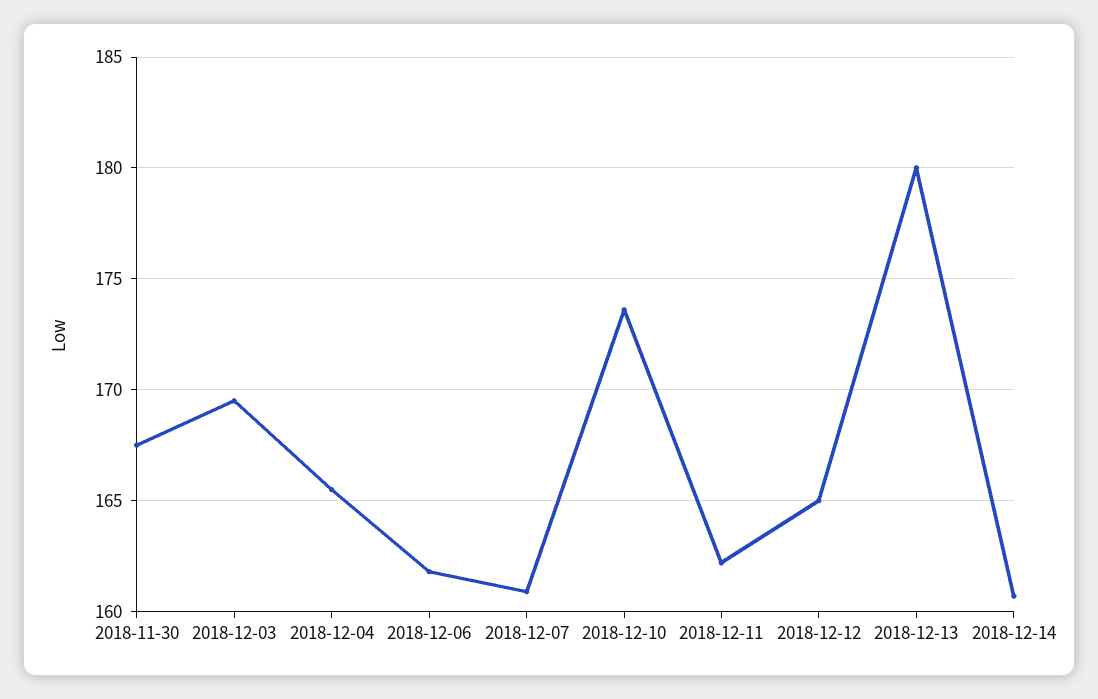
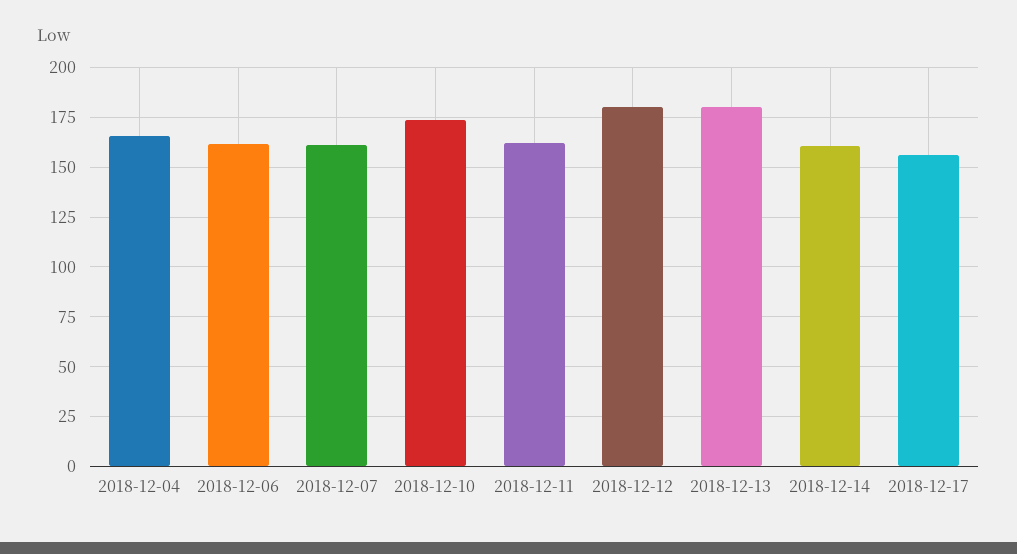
2018-11-30: 167.5 -> none
2018-12-03: 169.5 -> none
2018-12-12: 165 -> 180
2018-12-17: none -> 155

